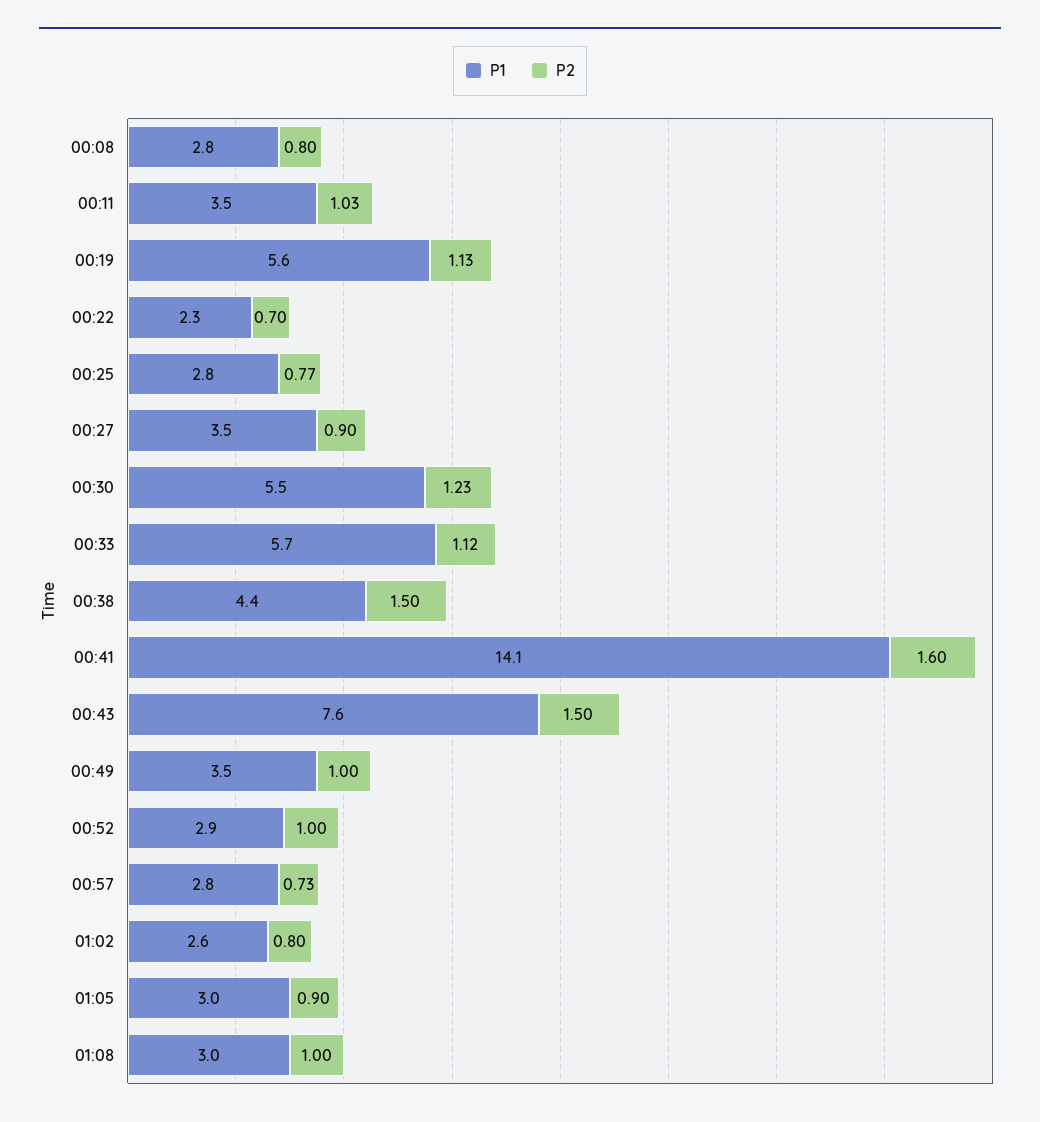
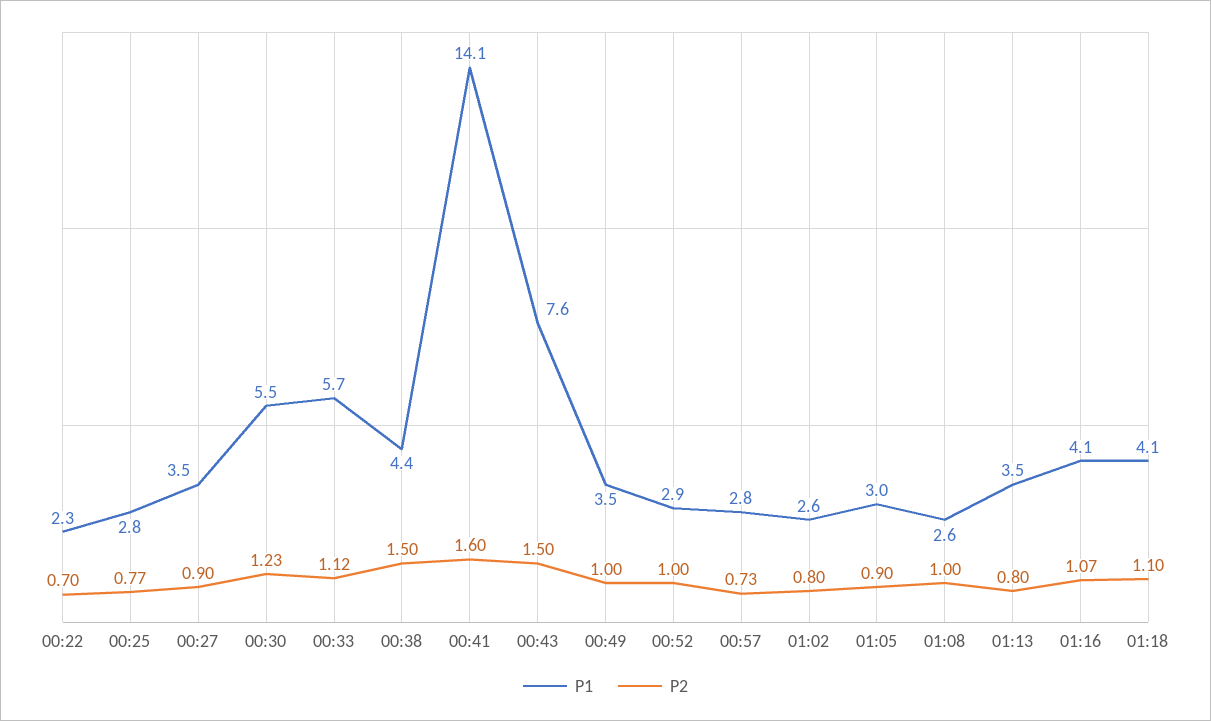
P1, 00:08: 2.8 -> none
P2, 00:08: 0.8 -> none
P1, 00:11: 3.5 -> none
P2, 00:11: 1.03 -> none
P1, 00:19: 5.6 -> none
P2, 00:19: 1.13 -> none
P1, 01:08: 3 -> 2.6
P1, 01:13: none -> 3.5
P2, 01:13: none -> 0.8
P1, 01:16: none -> 4.1
P2, 01:16: none -> 1.07
P1, 01:18: none -> 4.1
P2, 01:18: none -> 1.1

